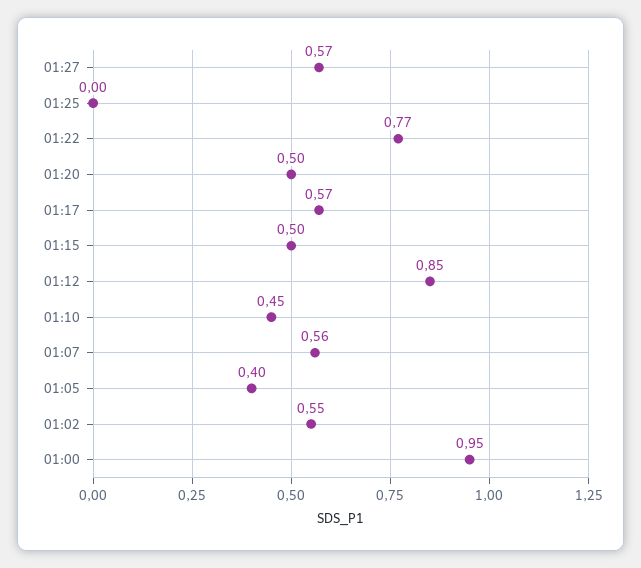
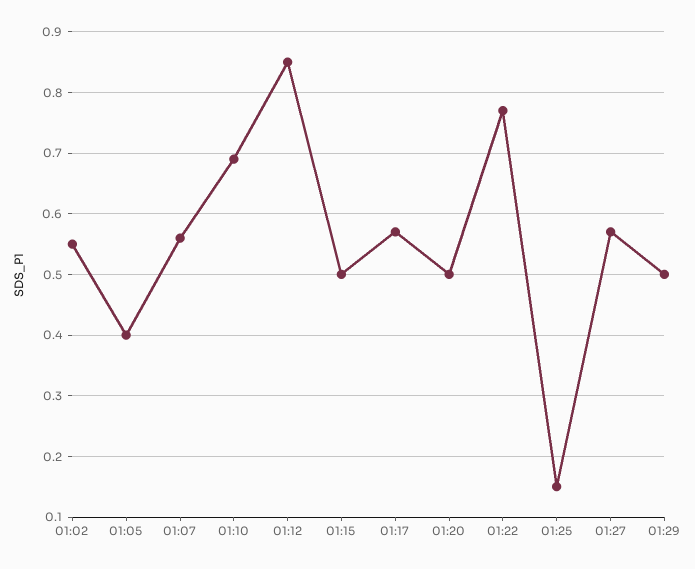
01:25: 0 -> 0.15
01:10: 0.45 -> 0.69
01:00: 0.95 -> none
01:29: none -> 0.5

